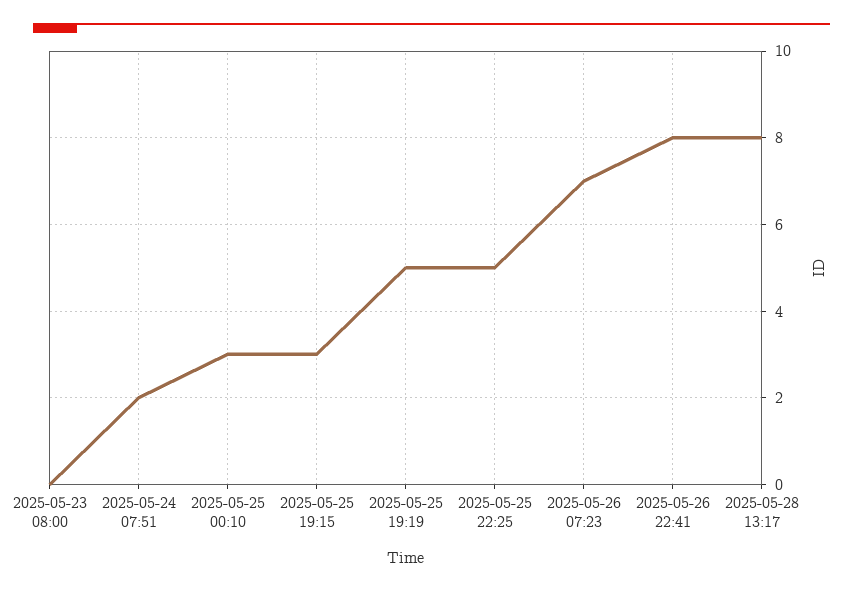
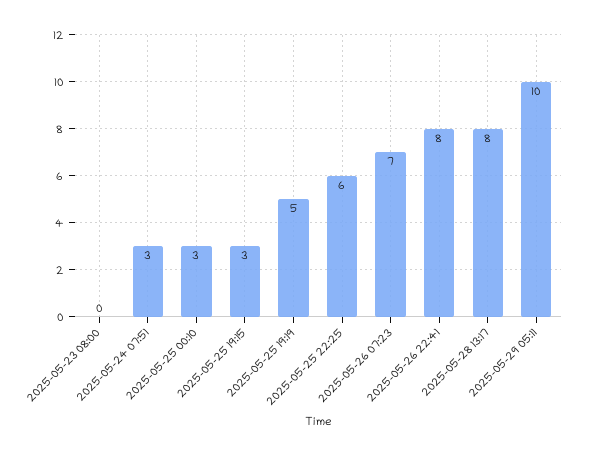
2025-05-24 07:51: 2 -> 3
2025-05-25 22:25: 5 -> 6
2025-05-29 05:11: none -> 10

